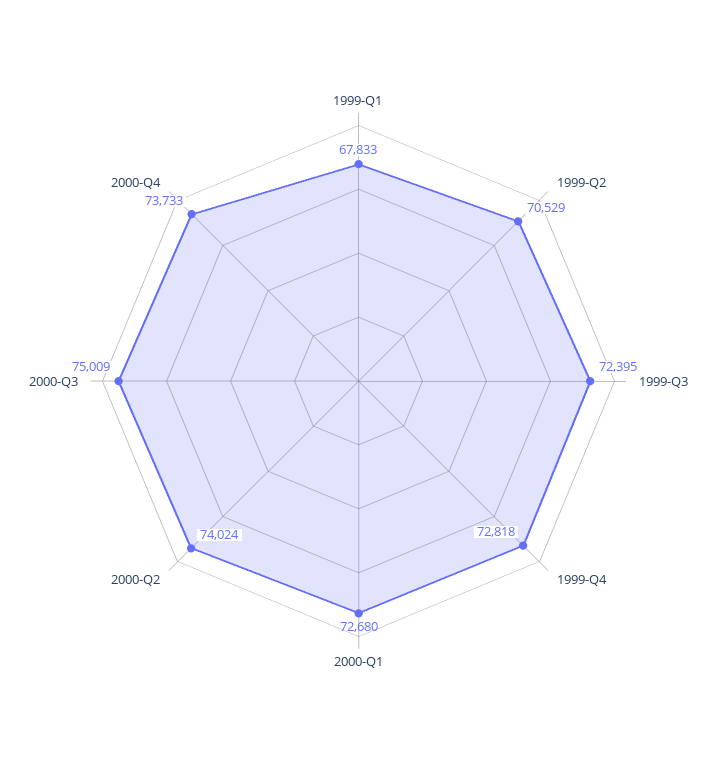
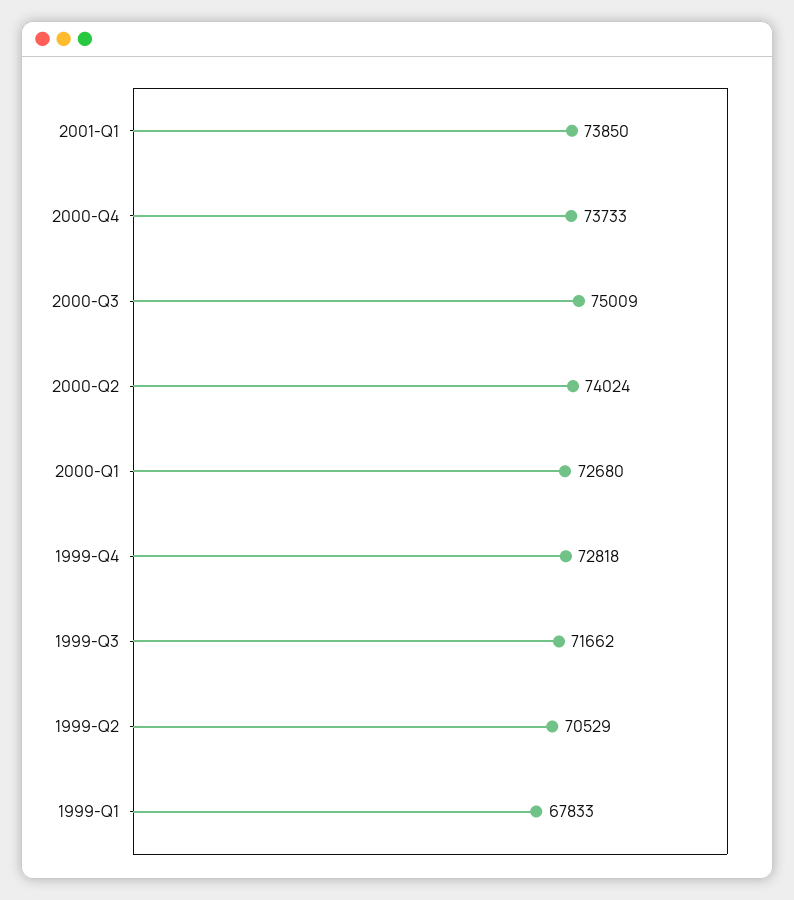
1999-Q3: 72395 -> 71662
2001-Q1: none -> 73850

